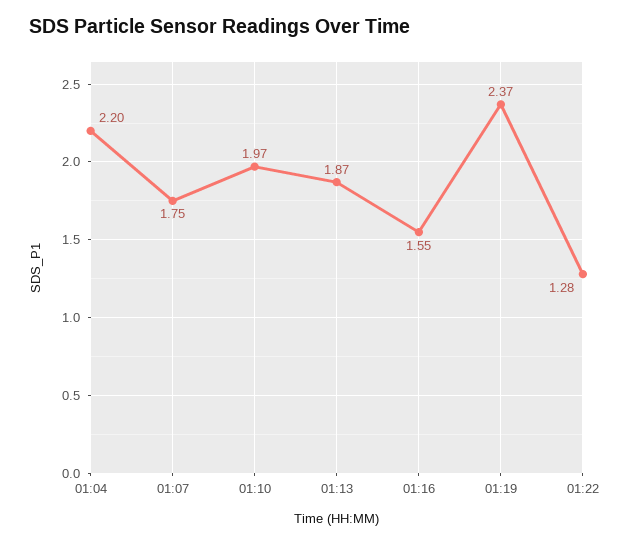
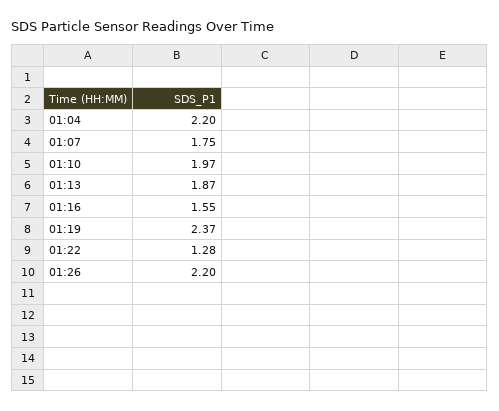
01:26: none -> 2.2

